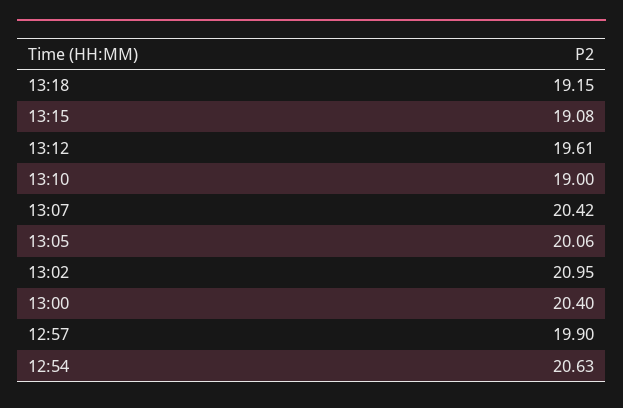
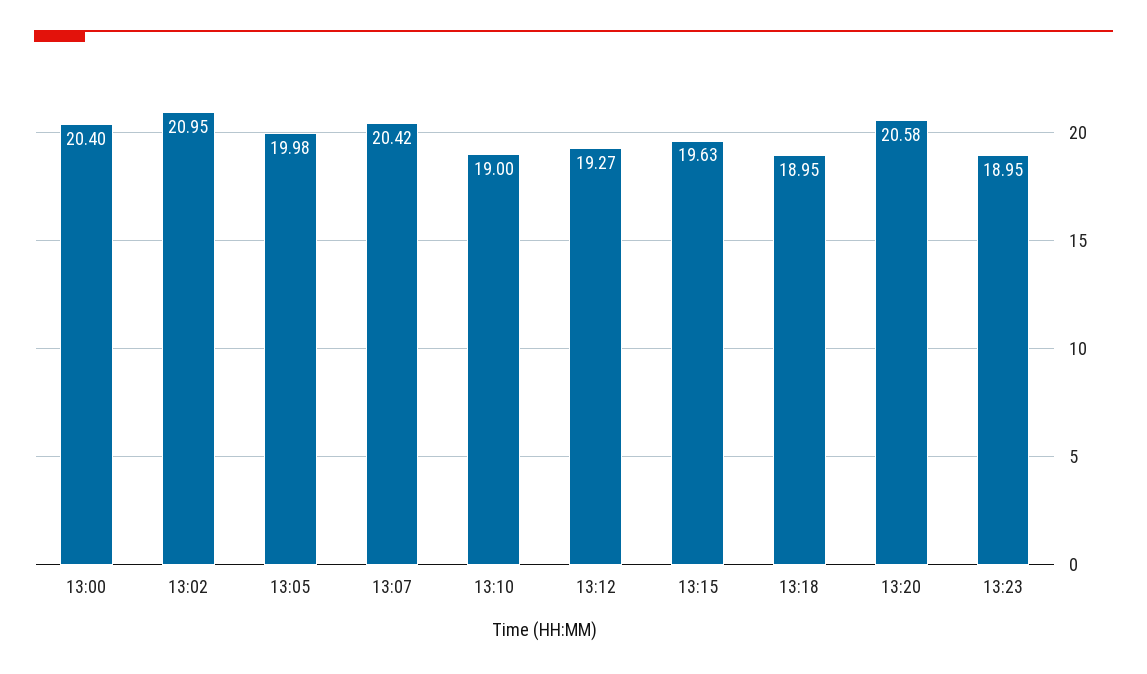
13:18: 19.15 -> 18.95
13:15: 19.08 -> 19.63
13:12: 19.61 -> 19.27
13:05: 20.06 -> 19.98
12:57: 19.9 -> none
12:54: 20.63 -> none
13:20: none -> 20.58
13:23: none -> 18.95

